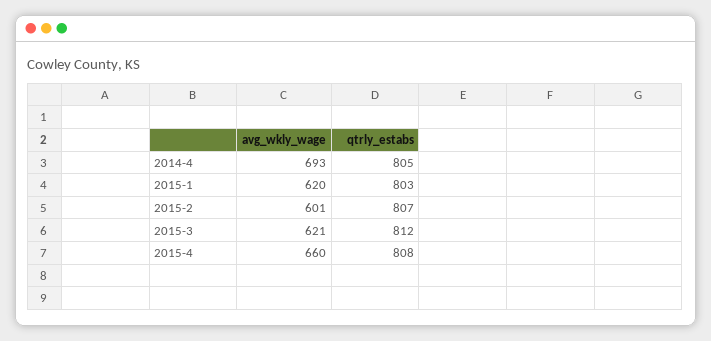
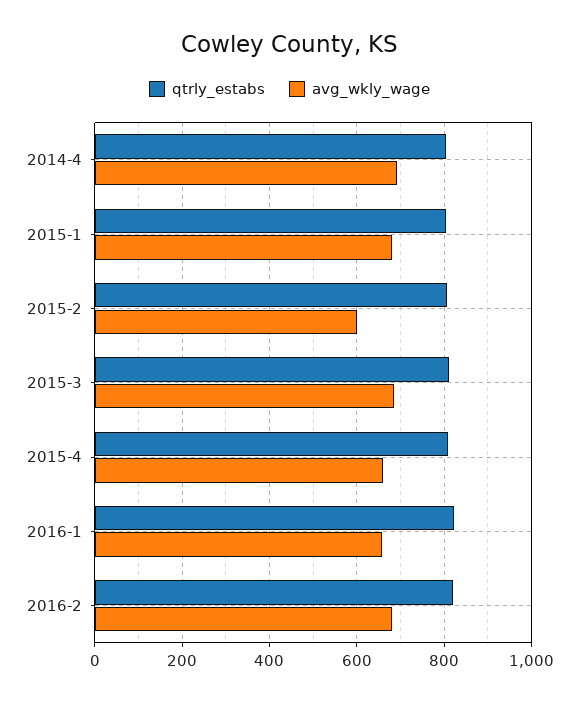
avg_wkly_wage, 2015-1: 620 -> 680
avg_wkly_wage, 2015-3: 621 -> 680
qtrly_estabs, 2016-1: none -> 820
avg_wkly_wage, 2016-1: none -> 660
qtrly_estabs, 2016-2: none -> 820
avg_wkly_wage, 2016-2: none -> 680

